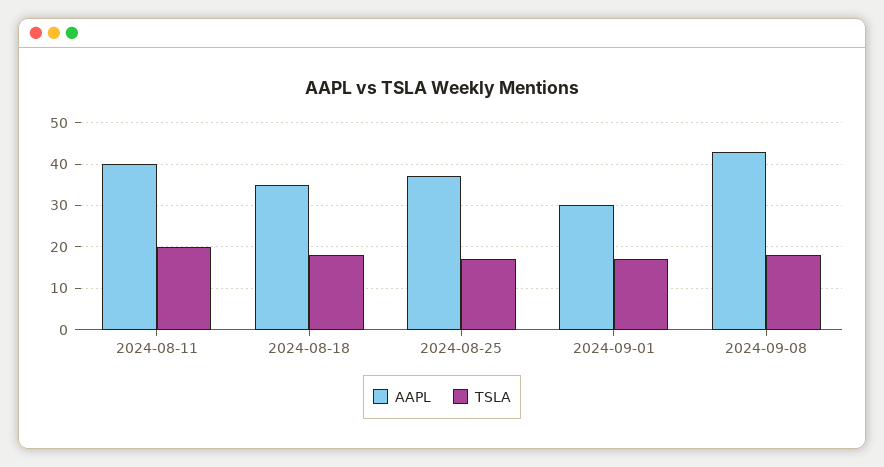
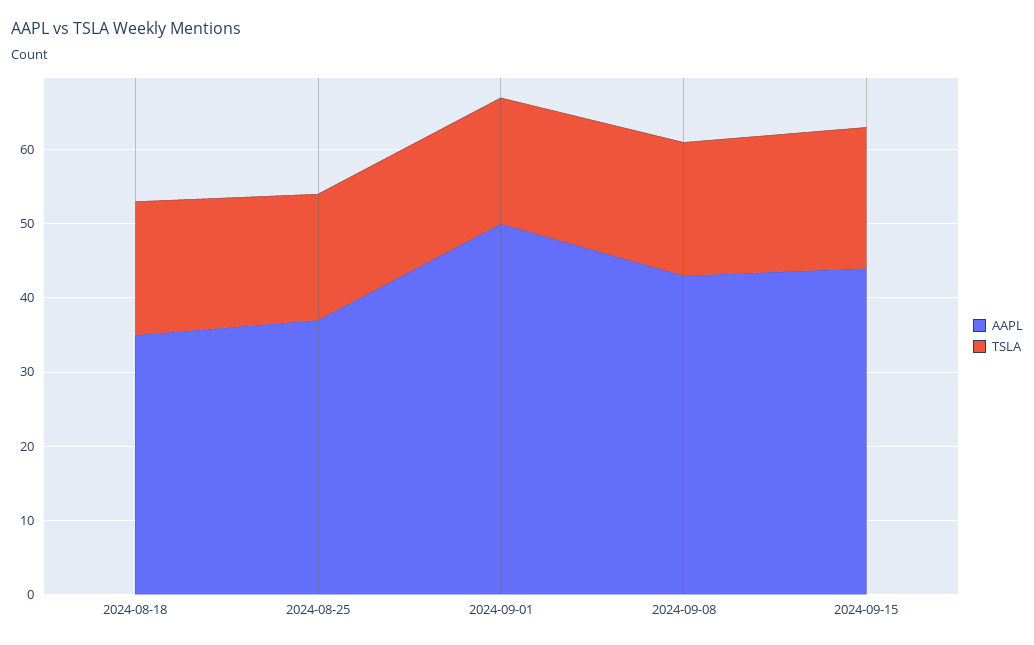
AAPL, 2024-08-11: 40 -> none
TSLA, 2024-08-11: 20 -> none
AAPL, 2024-09-01: 30 -> 50
AAPL, 2024-09-15: none -> 45
TSLA, 2024-09-15: none -> 20

